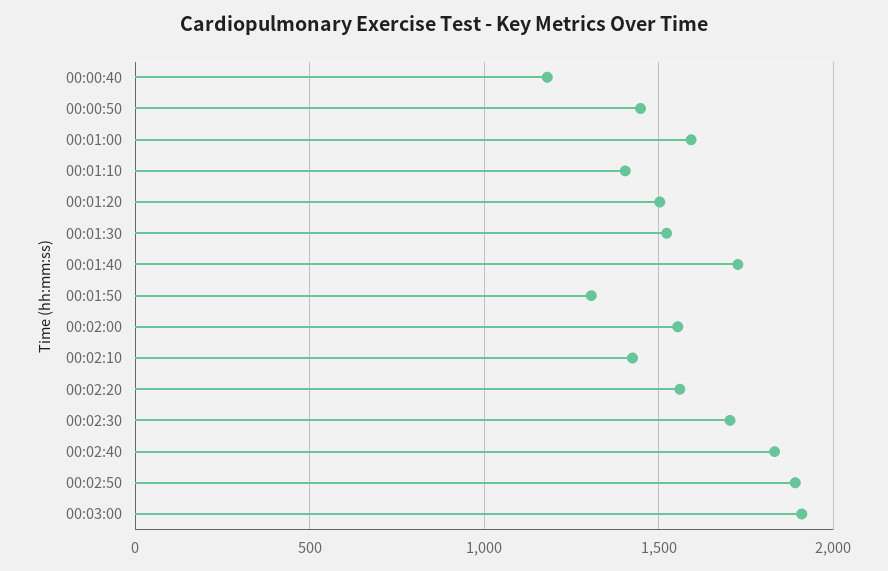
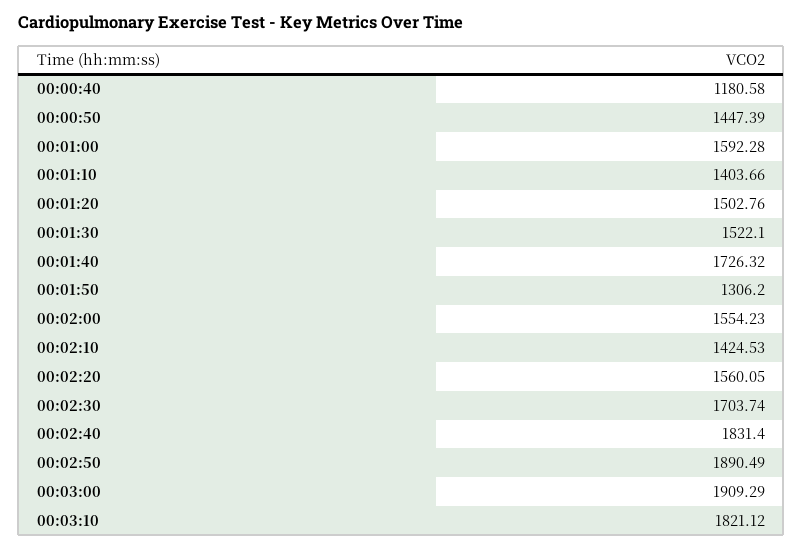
00:03:10: none -> 1821.12

